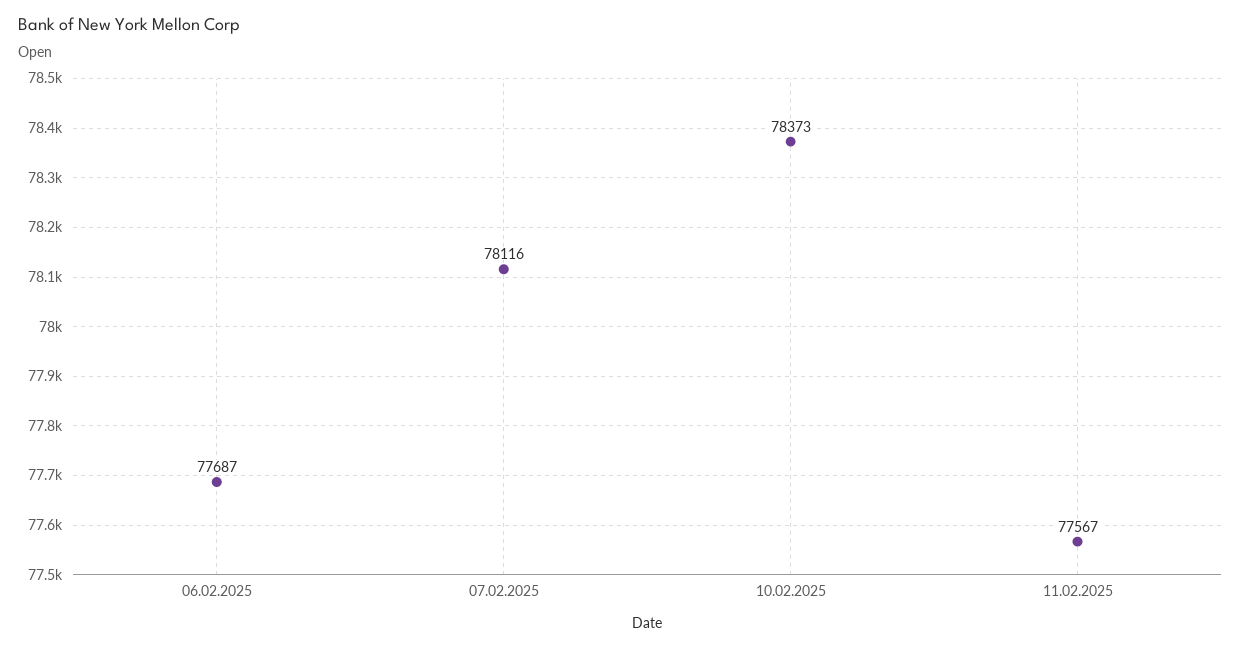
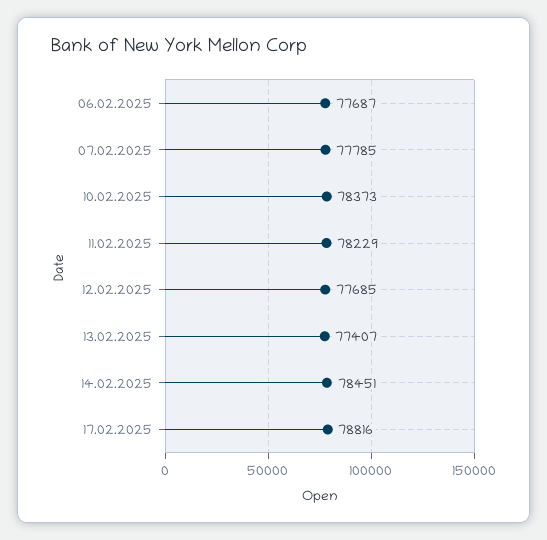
07.02.2025: 78116 -> 77785
11.02.2025: 77567 -> 78229
12.02.2025: none -> 77685
13.02.2025: none -> 77407
14.02.2025: none -> 78451
17.02.2025: none -> 78816

